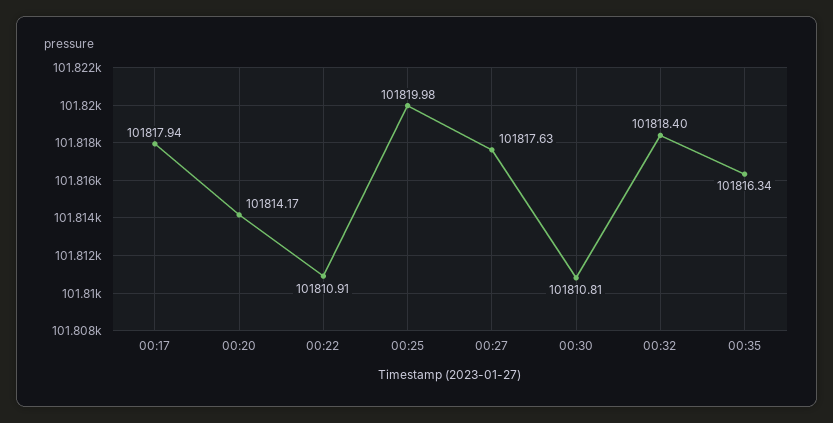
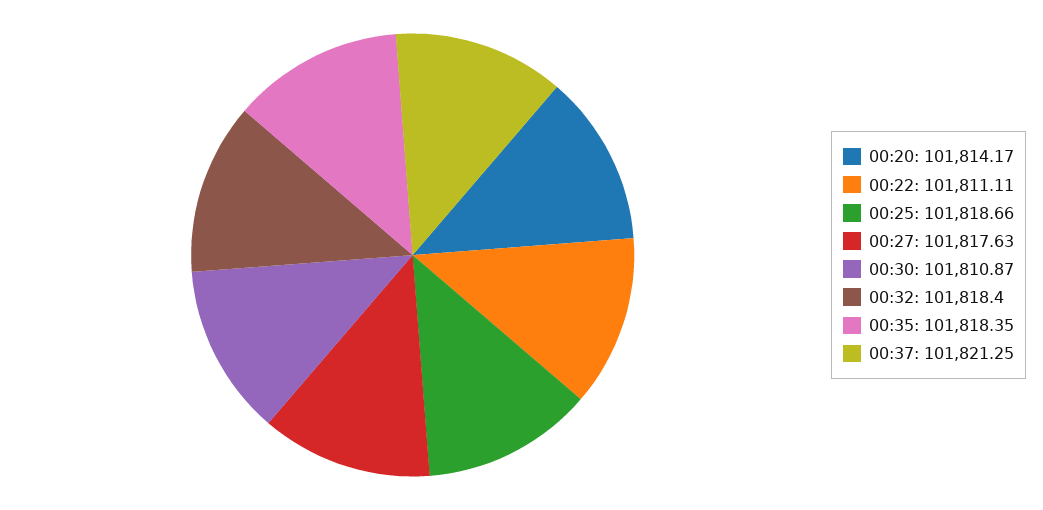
00:17: 101817.94 -> none
00:22: 101810.91 -> 101811.11
00:25: 101819.98 -> 101818.66
00:30: 101810.81 -> 101810.87
00:35: 101816.34 -> 101818.35
00:37: none -> 101821.25

